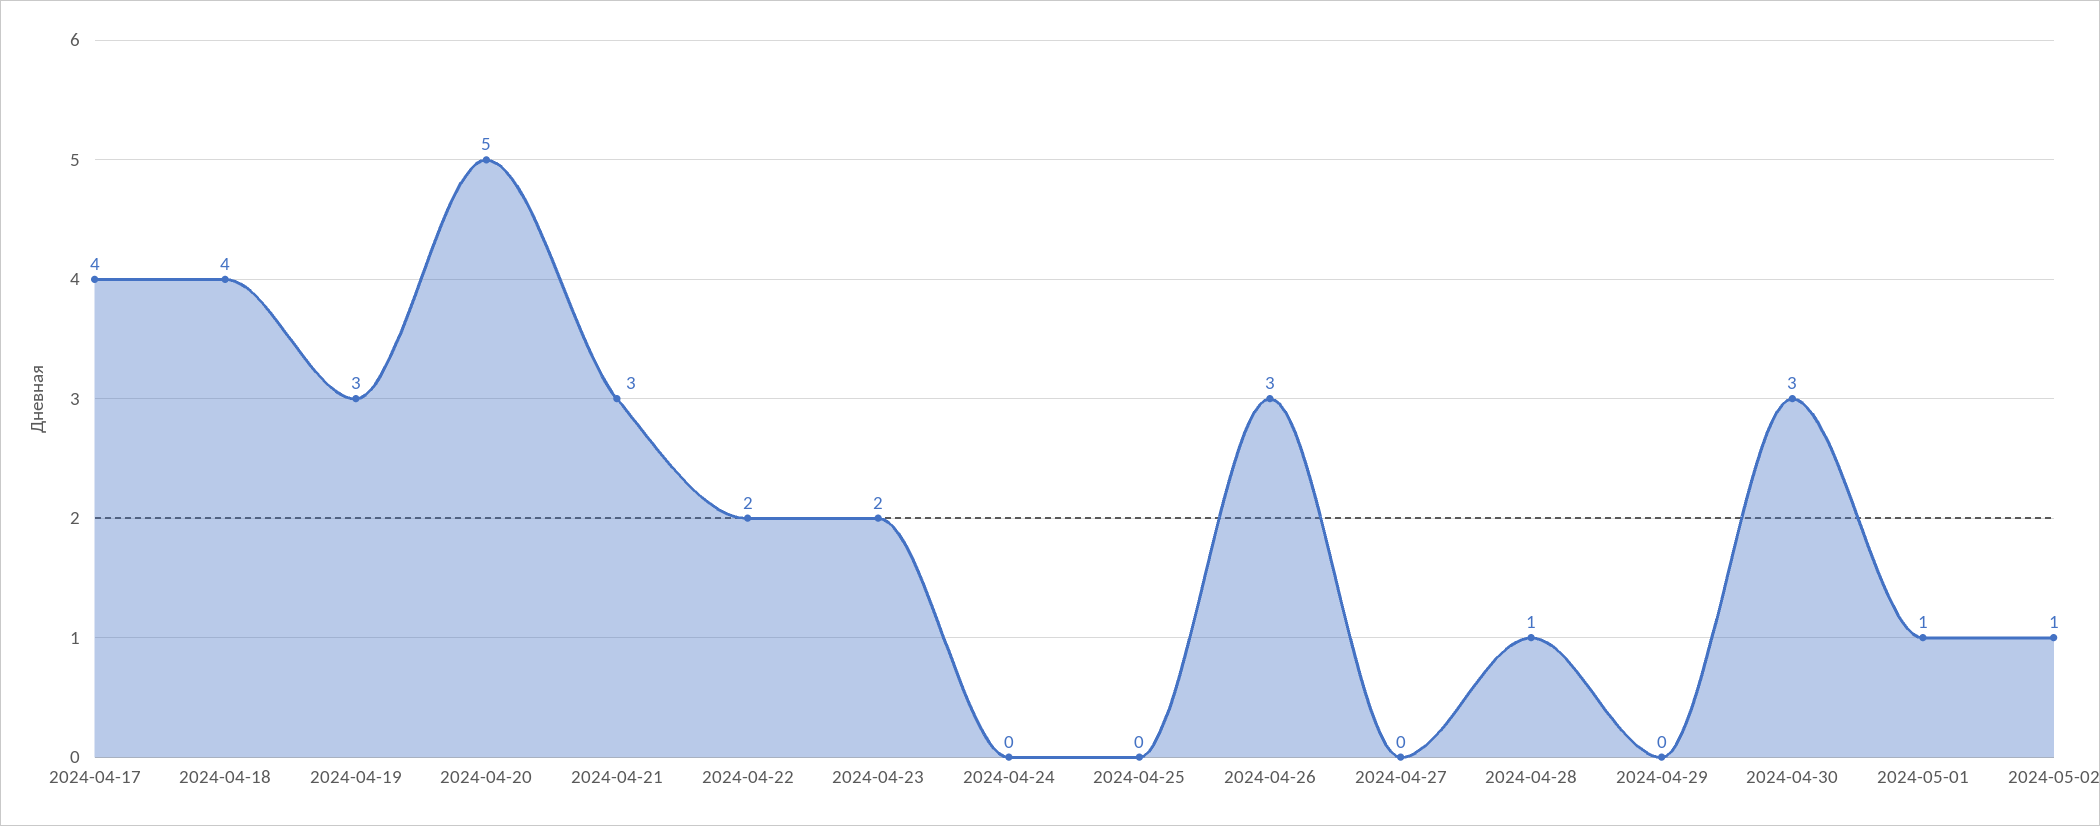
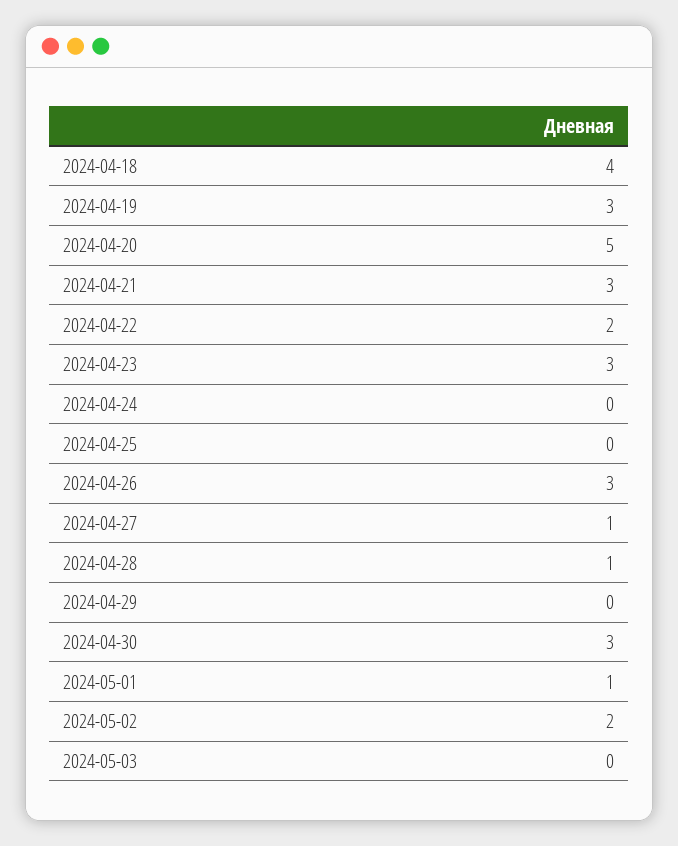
2024-04-17: 4 -> none
2024-04-23: 2 -> 3
2024-04-27: 0 -> 1
2024-05-02: 1 -> 2
2024-05-03: none -> 0

